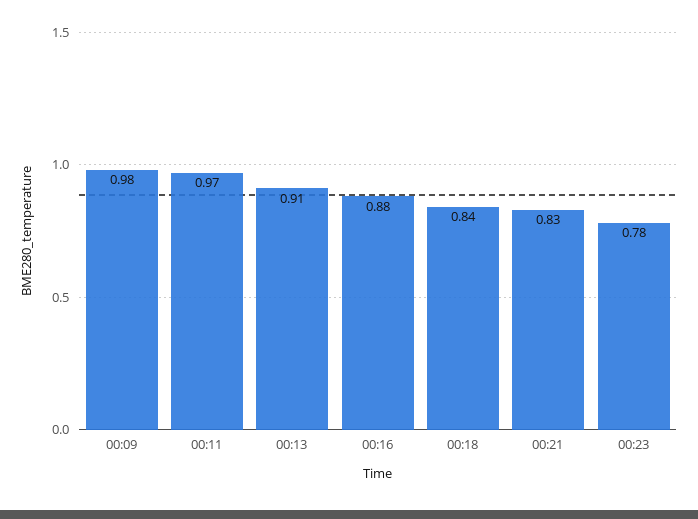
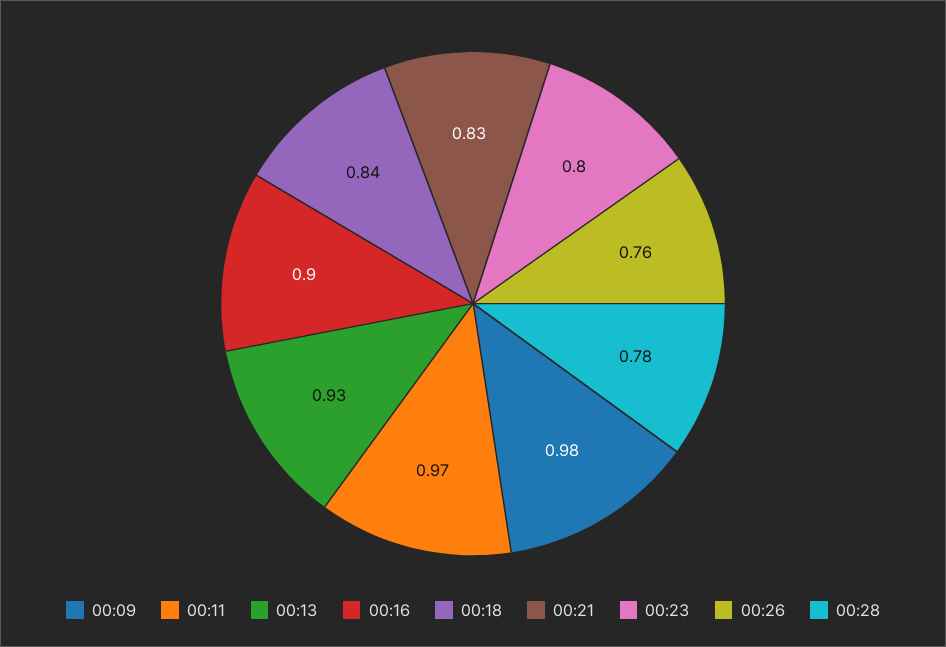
00:13: 0.91 -> 0.93
00:16: 0.88 -> 0.9
00:23: 0.78 -> 0.8
00:26: none -> 0.76
00:28: none -> 0.78

